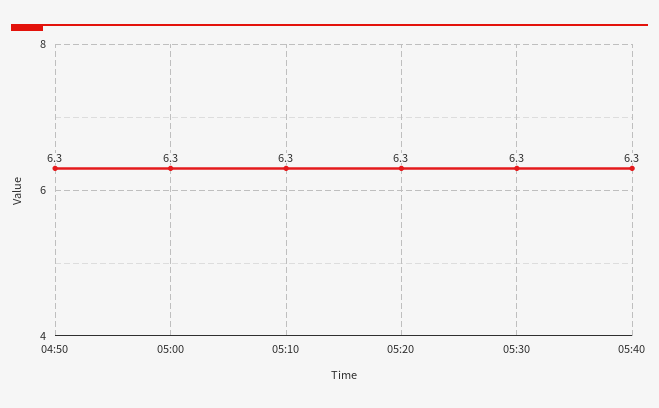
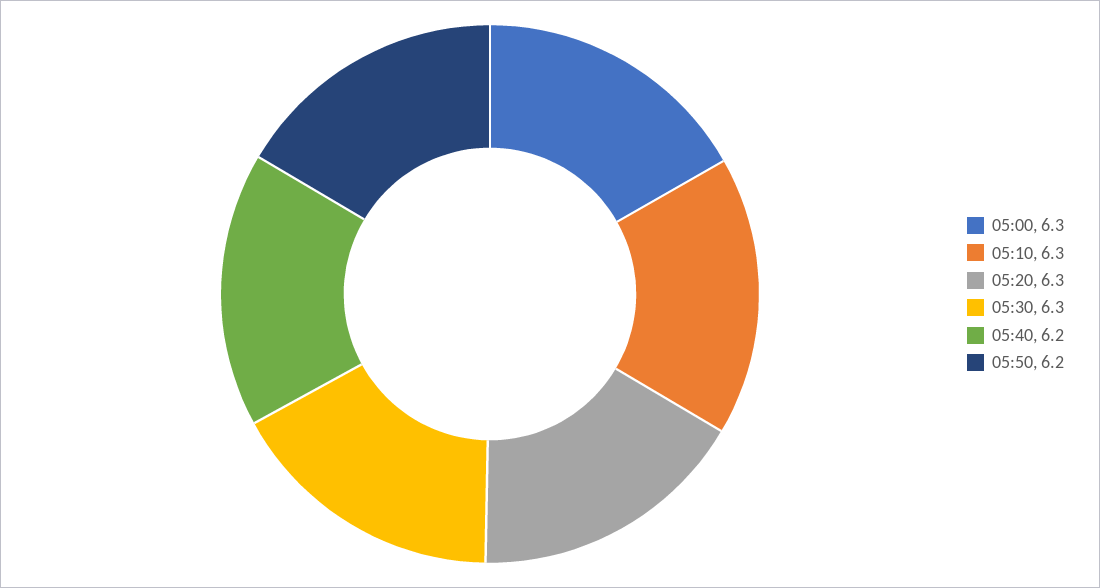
04:50: 6.3 -> none
05:40: 6.3 -> 6.2
05:50: none -> 6.2

